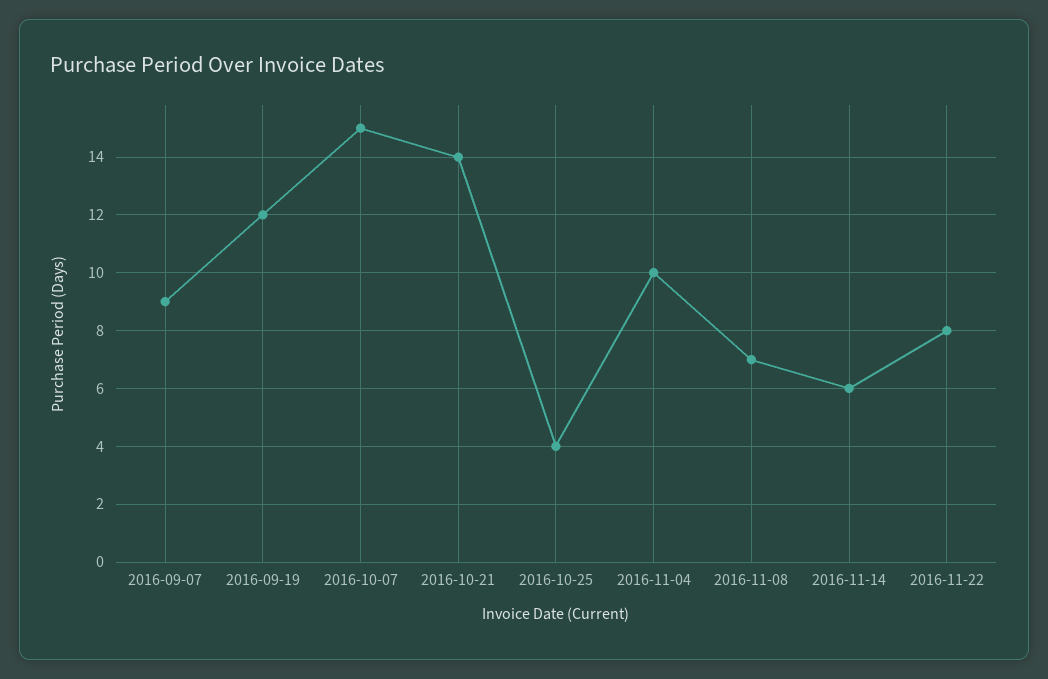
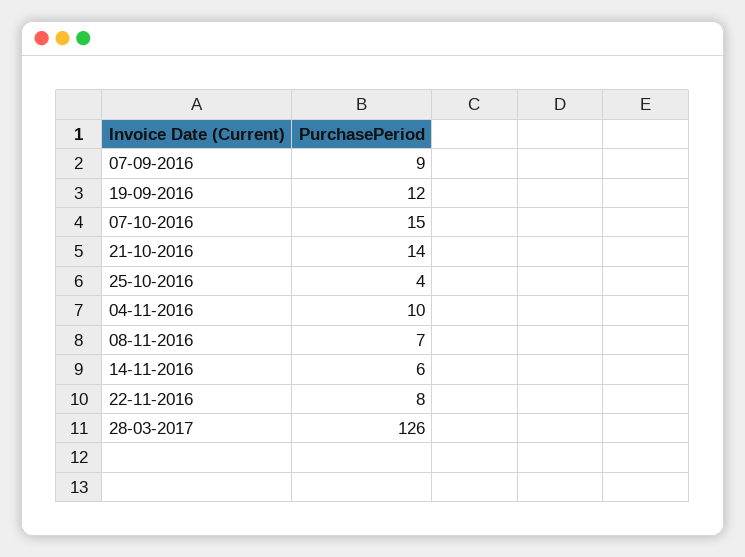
28-03-2017: none -> 126

